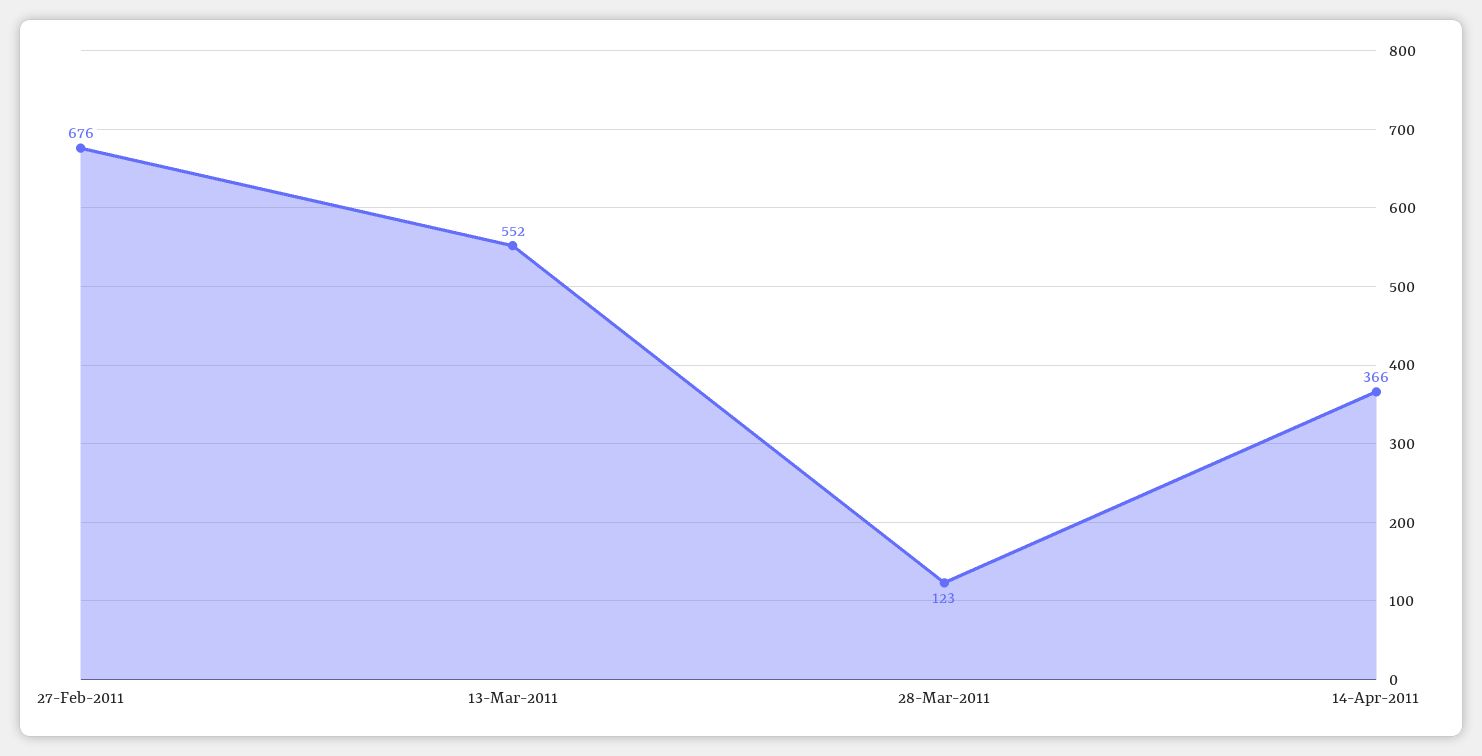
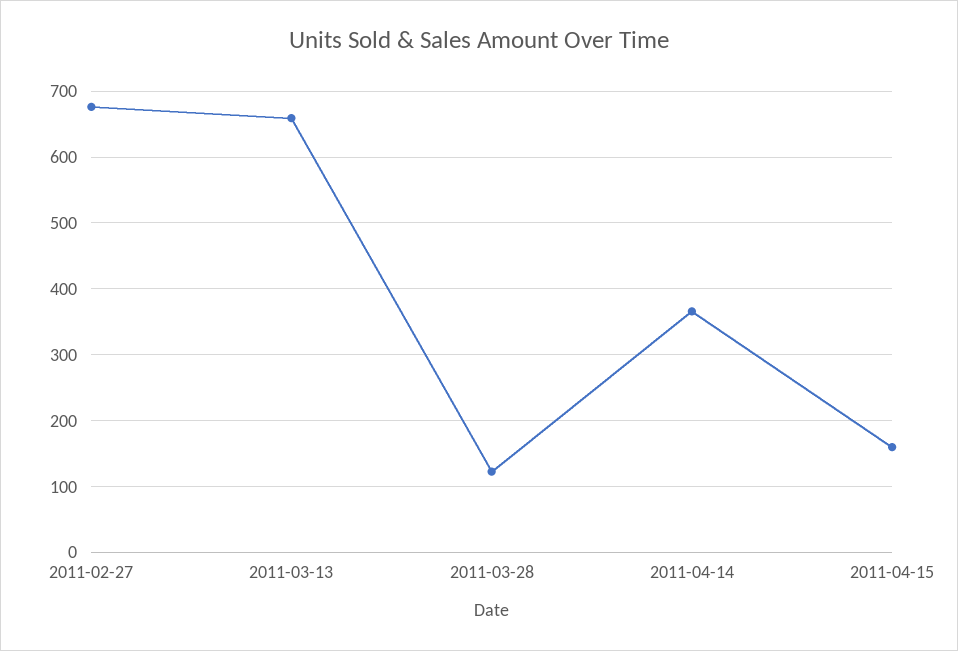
13-Mar-2011: 552 -> 660
2011-04-15: none -> 160

